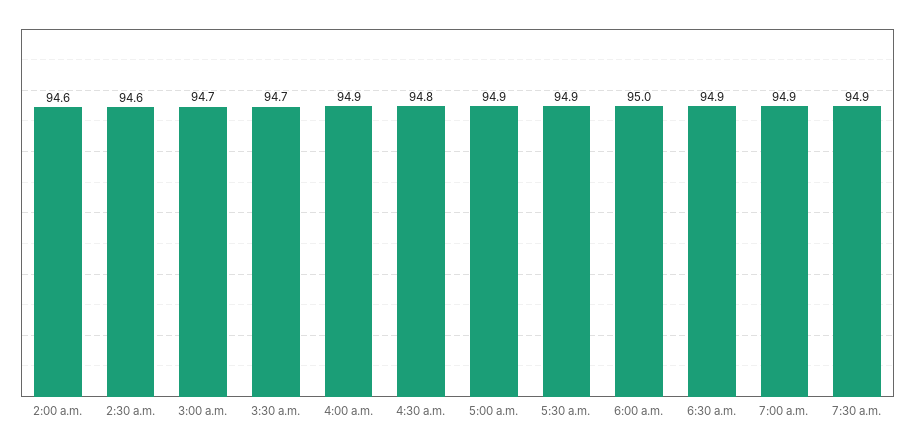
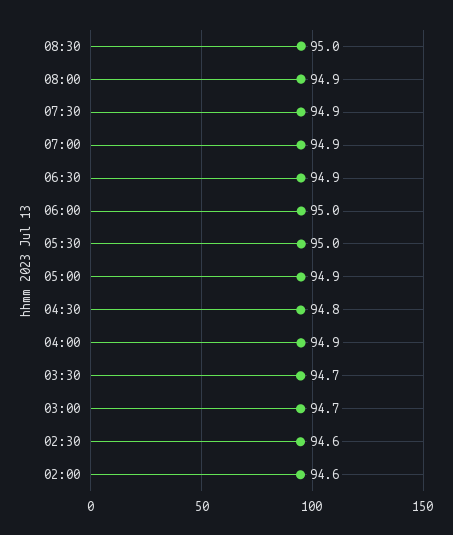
5:30 a.m.: 94.9 -> 95
08:30: none -> 95
08:00: none -> 94.9

